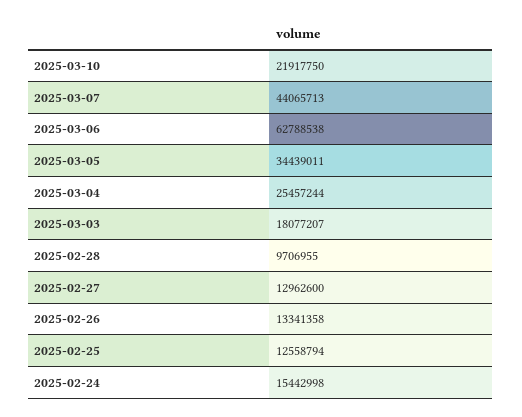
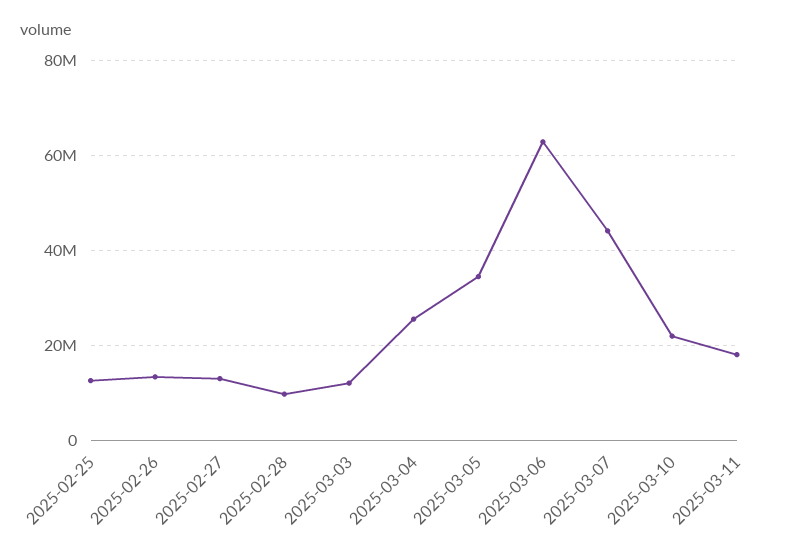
2025-03-03: 18077207 -> 12000000
2025-02-24: 15442998 -> none
2025-03-11: none -> 18000000

